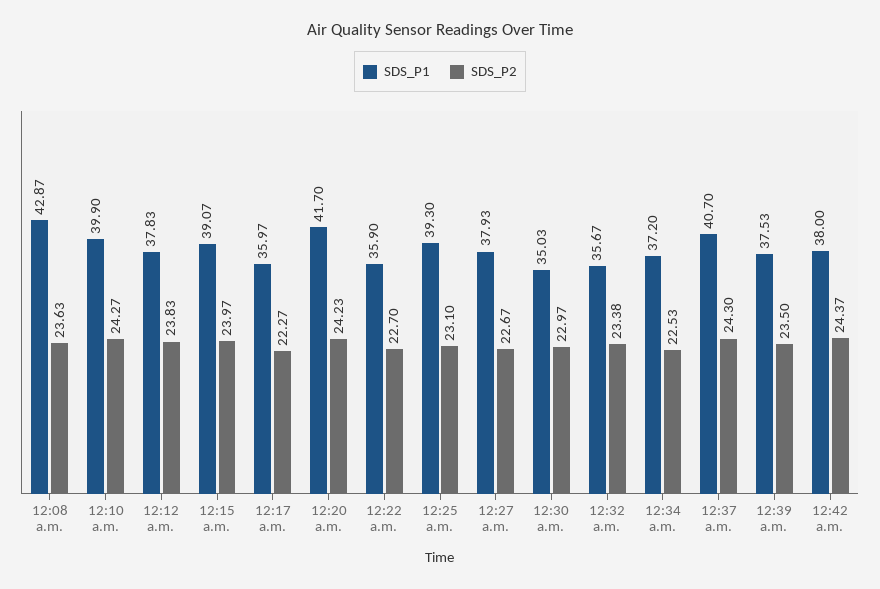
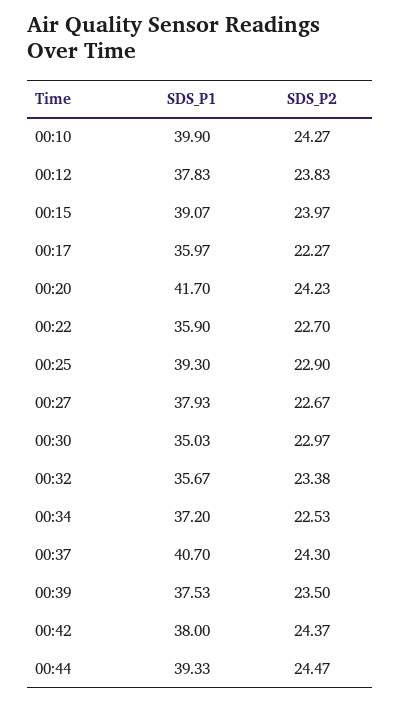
SDS_P1, 12:08 a.m.: 42.87 -> none
SDS_P2, 12:08 a.m.: 23.63 -> none
SDS_P2, 12:25 a.m.: 23.1 -> 22.9
SDS_P1, 00:44: none -> 39.33
SDS_P2, 00:44: none -> 24.47

